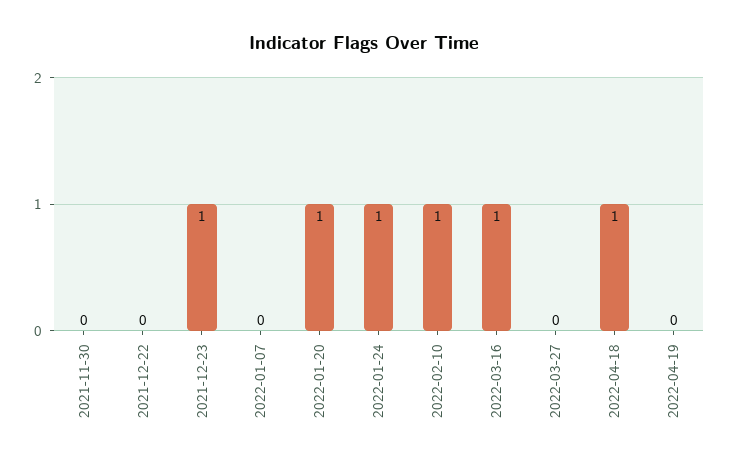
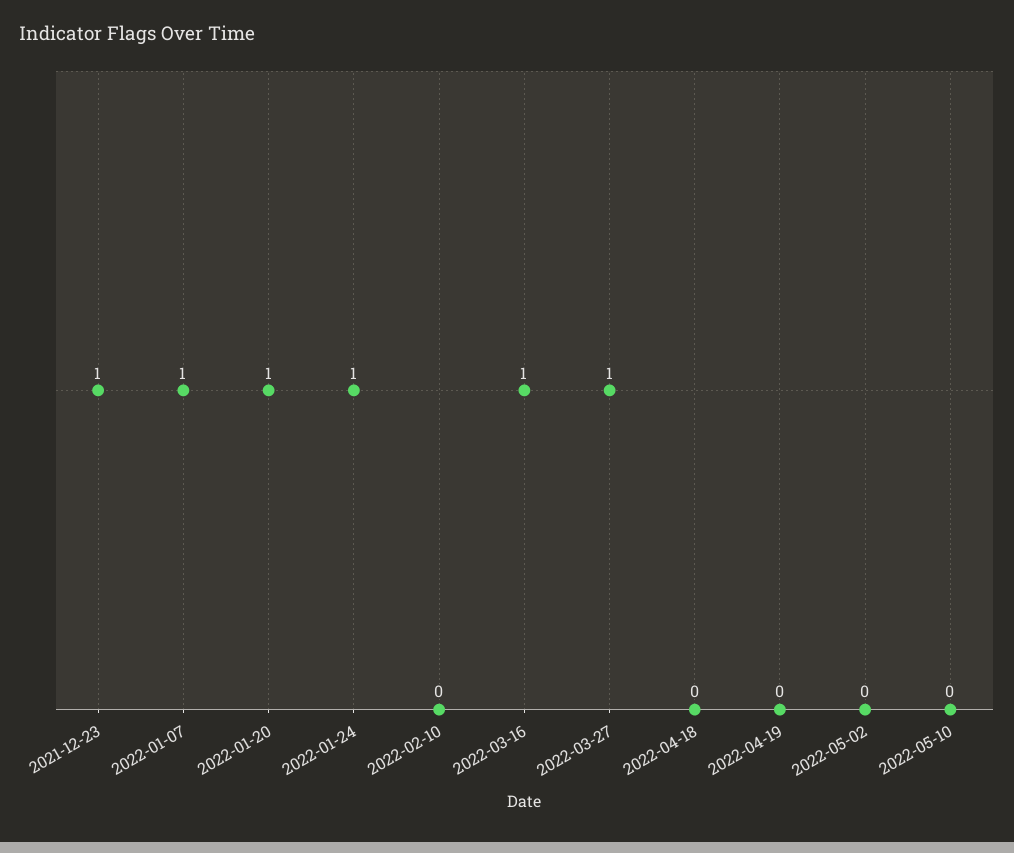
2021-11-30: 0 -> none
2021-12-22: 0 -> none
2022-01-07: 0 -> 1
2022-02-10: 1 -> 0
2022-03-27: 0 -> 1
2022-04-18: 1 -> 0
2022-05-02: none -> 0
2022-05-10: none -> 0

